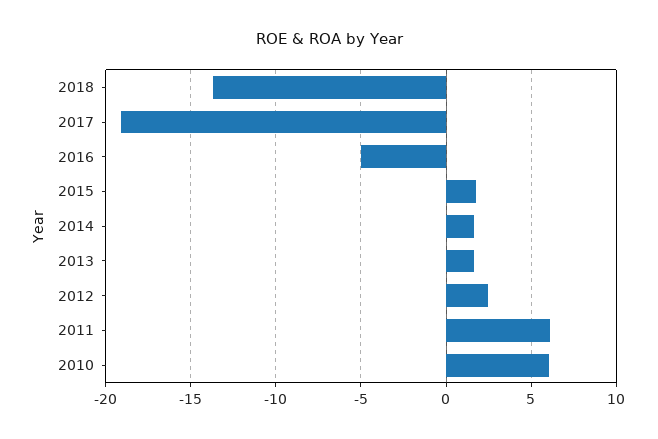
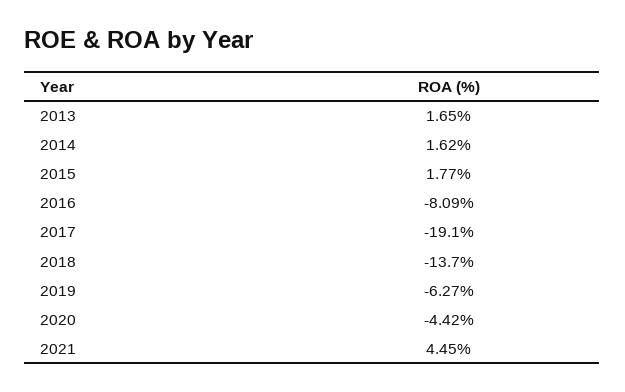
2016: -5 -> -8.09
2012: 2.5 -> none
2011: 6 -> none
2010: 6 -> none
2019: none -> -6.27
2020: none -> -4.42
2021: none -> 4.45

